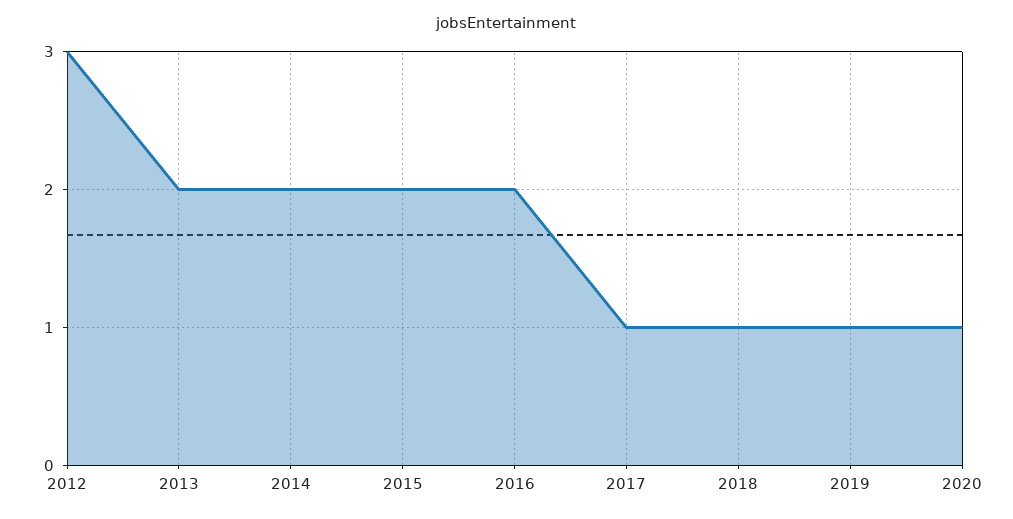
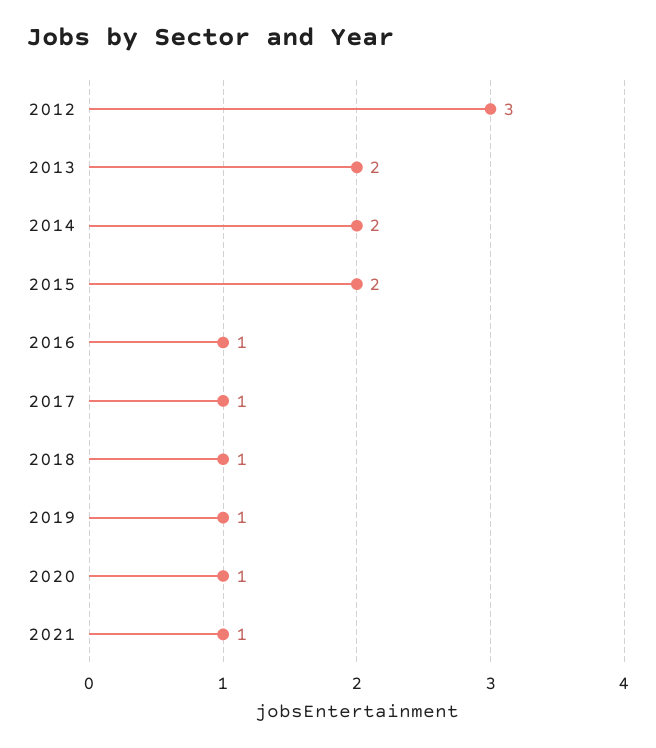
2016: 2 -> 1
2021: none -> 1

